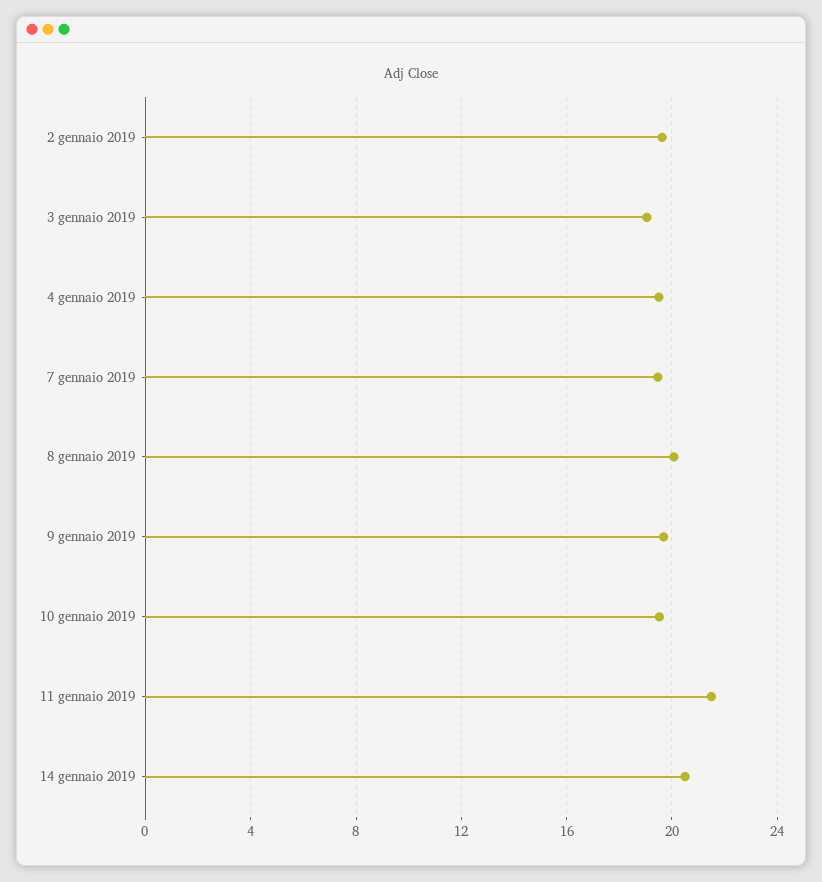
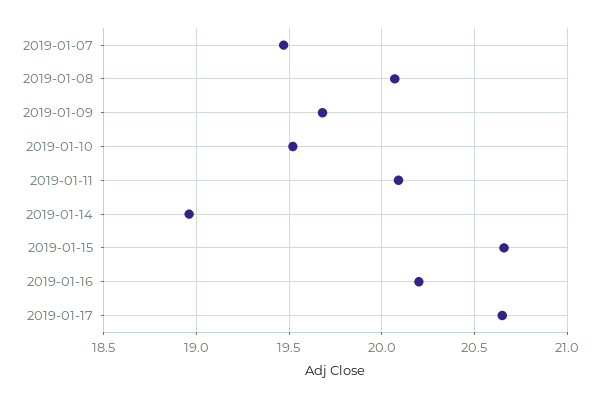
2 gennaio 2019: 19.5 -> none
3 gennaio 2019: 19 -> none
4 gennaio 2019: 19.5 -> none
11 gennaio 2019: 21.5 -> 20.1
14 gennaio 2019: 20.5 -> 18.95
2019-01-15: none -> 20.65
2019-01-16: none -> 20.2
2019-01-17: none -> 20.65

